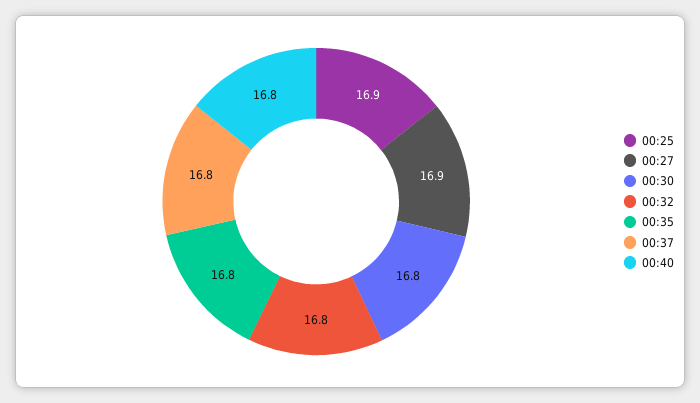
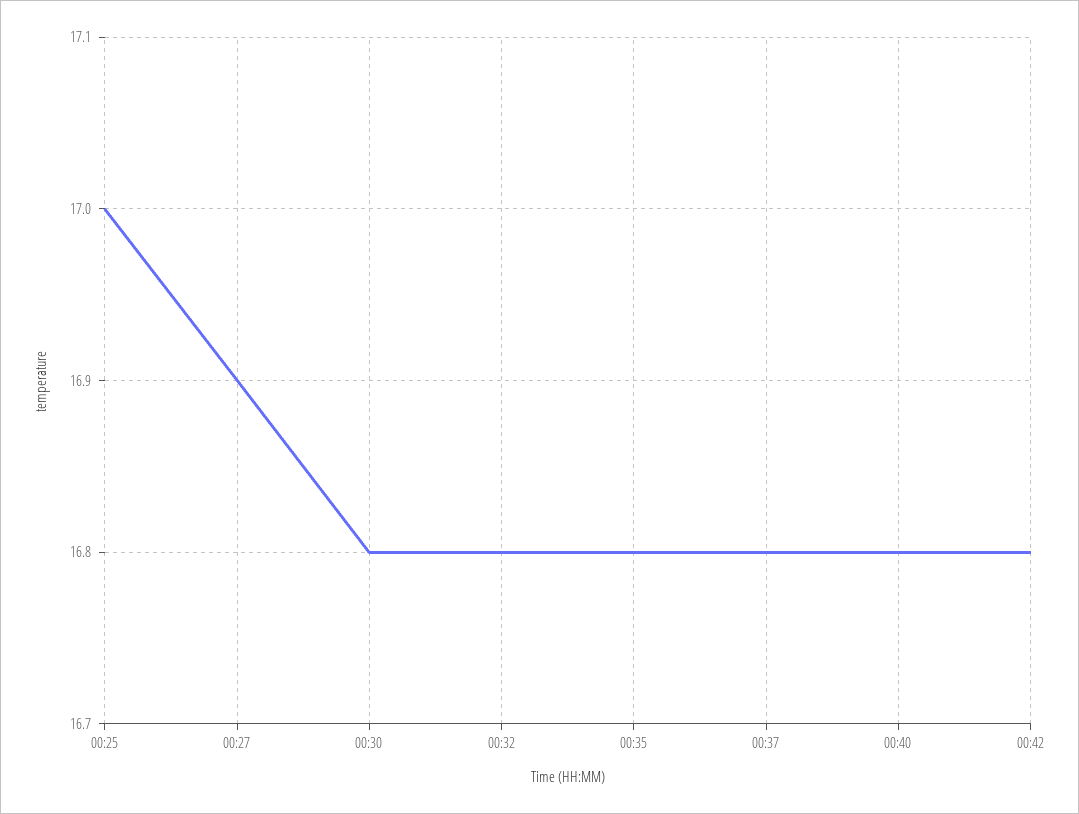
00:25: 16.9 -> 17
00:42: none -> 16.8

